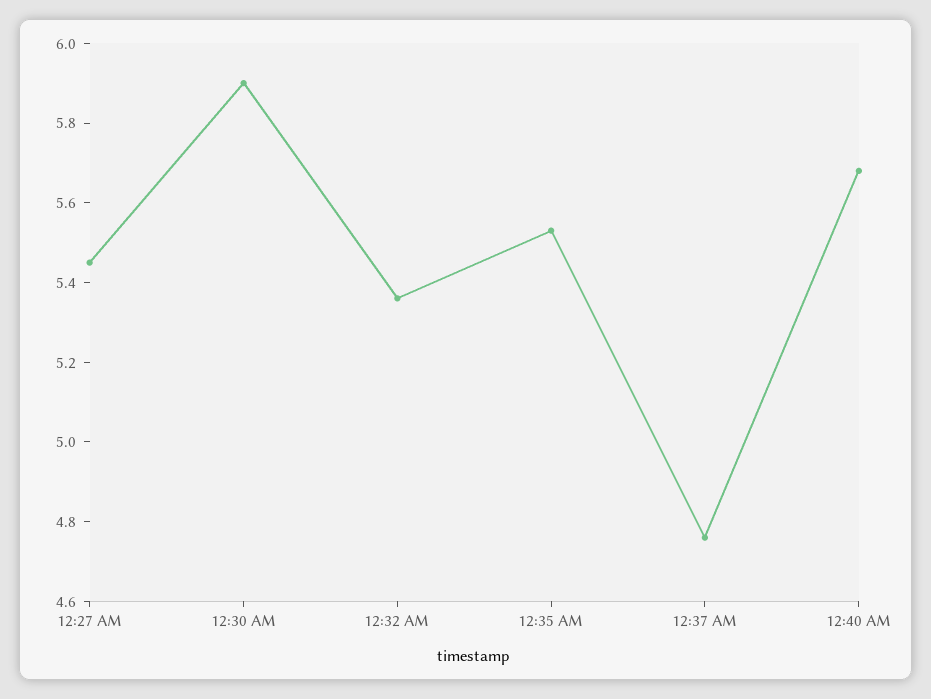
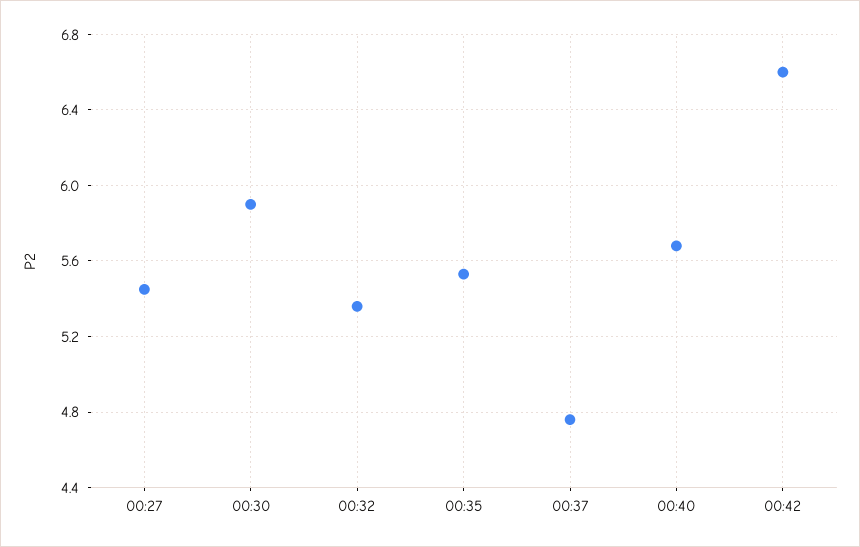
00:42: none -> 6.6

